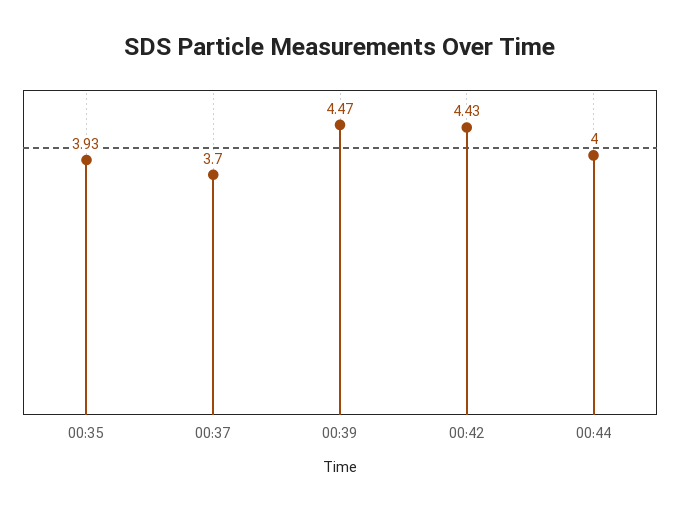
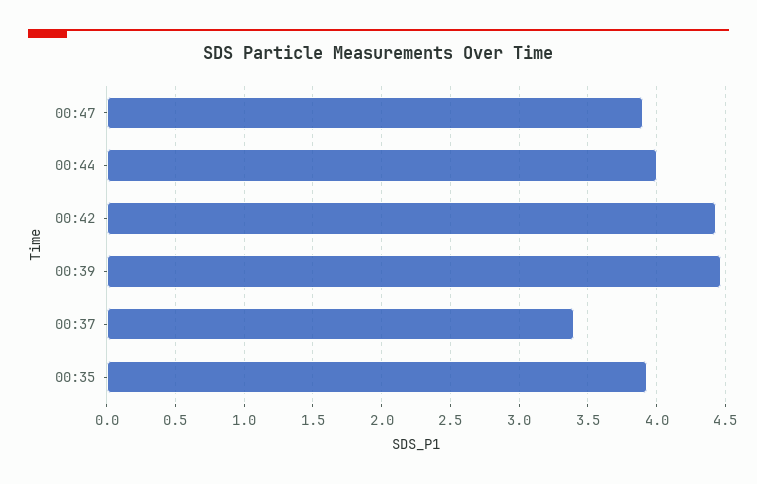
00:37: 3.7 -> 3.4
00:47: none -> 3.9

